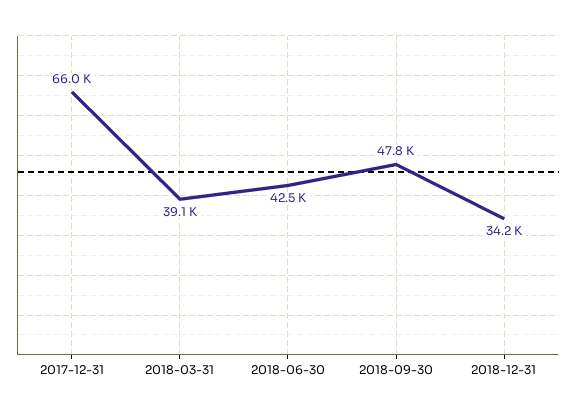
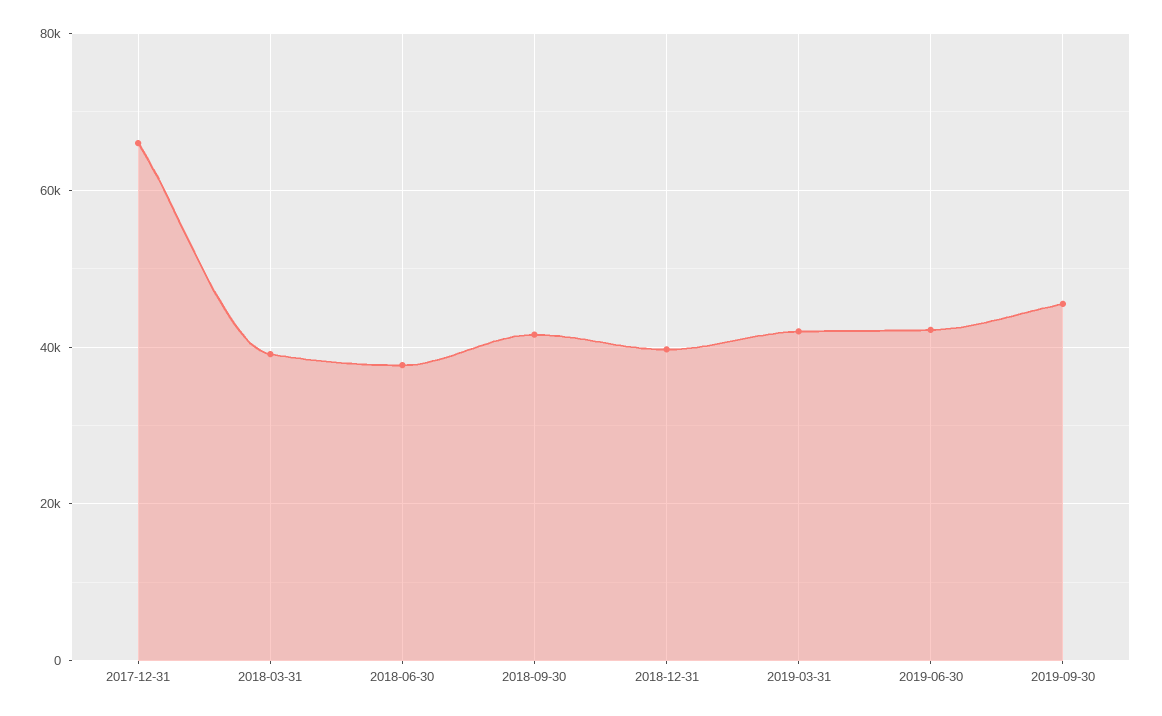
2018-06-30: 42500 -> 38000
2018-09-30: 47800 -> 42000
2018-12-31: 34200 -> 40000
2019-03-31: none -> 42000
2019-06-30: none -> 42000
2019-09-30: none -> 46000

